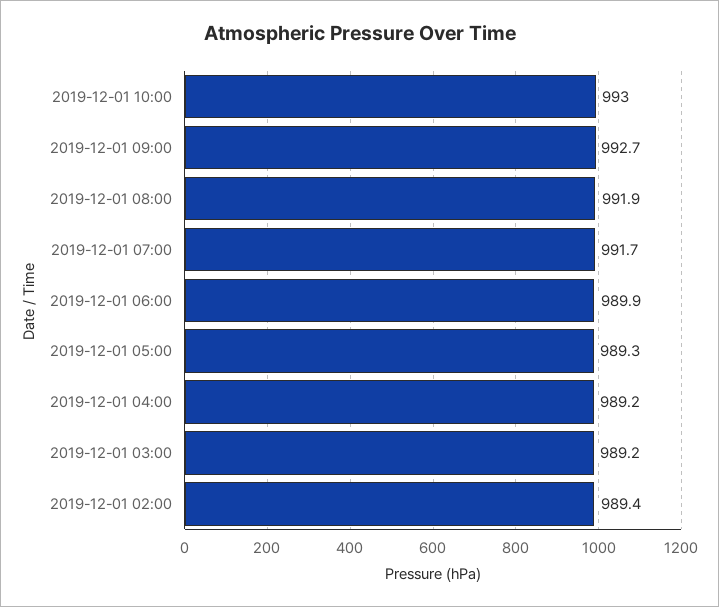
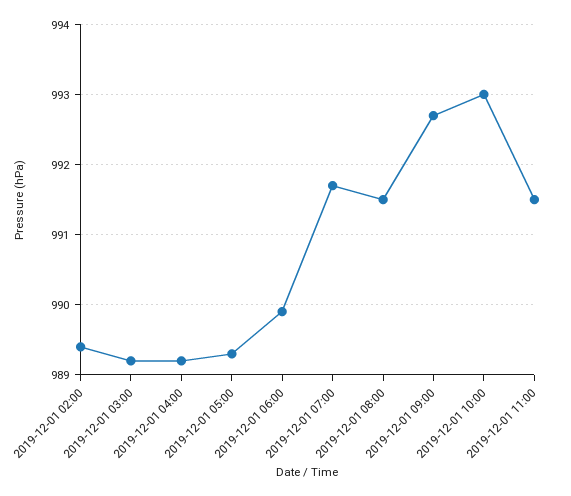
2019-12-01 08:00: 991.9 -> 991.5
2019-12-01 11:00: none -> 991.5

